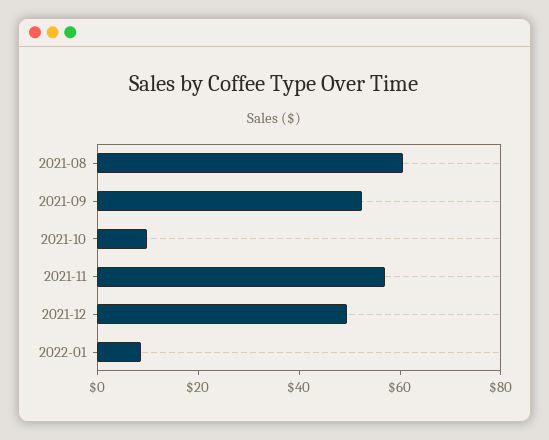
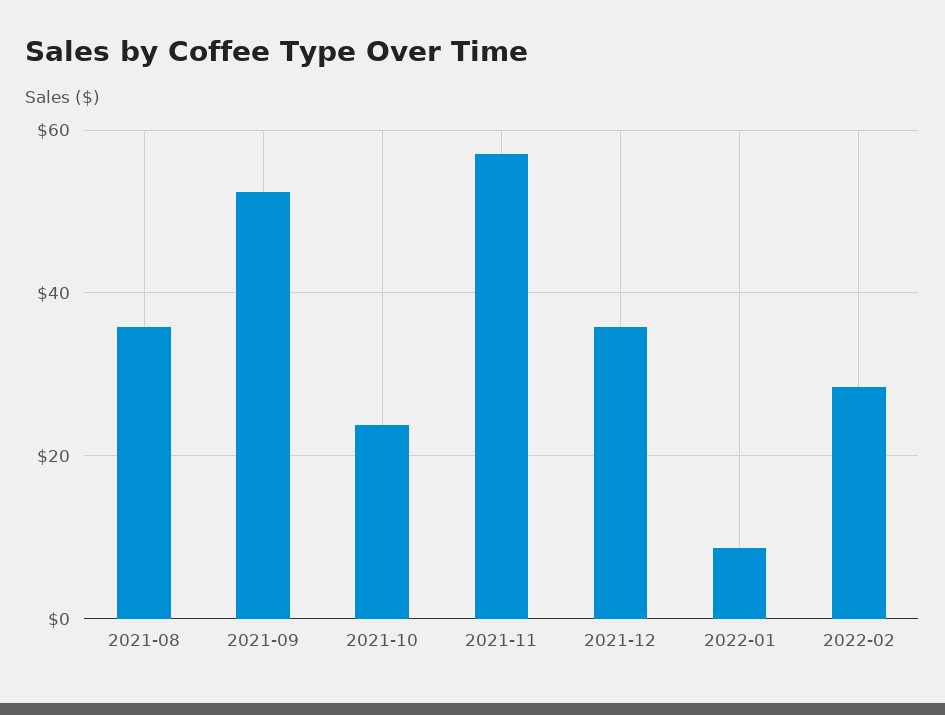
2021-08: 60 -> 36
2021-10: 10 -> 24
2021-12: 50 -> 36
2022-02: none -> 28

